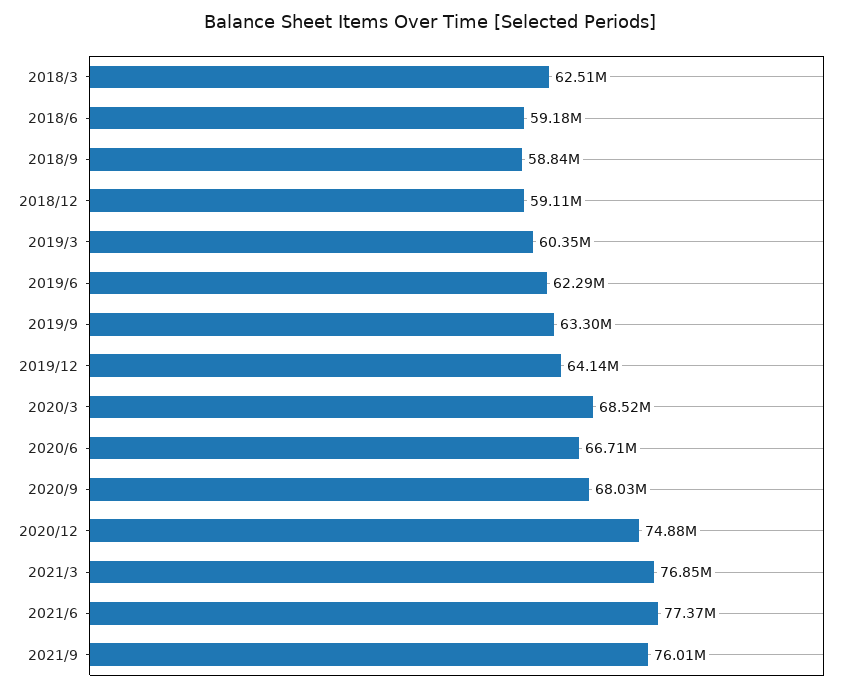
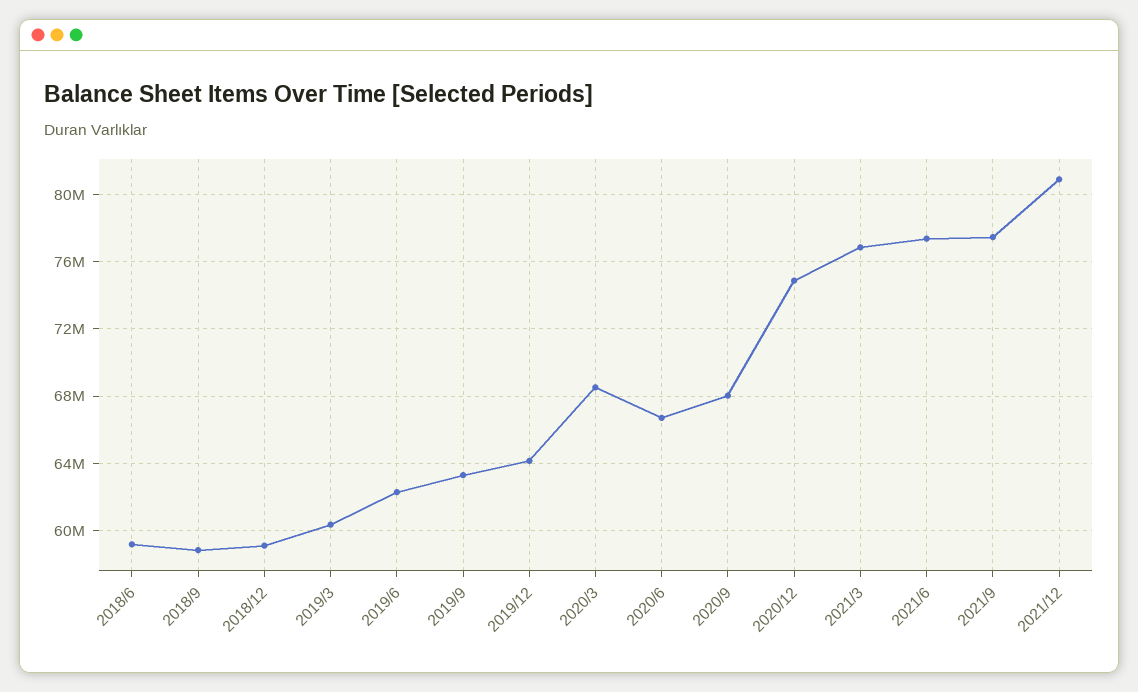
2018/3: 62510000 -> none
2021/9: 76010000 -> 77500000
2021/12: none -> 81000000

